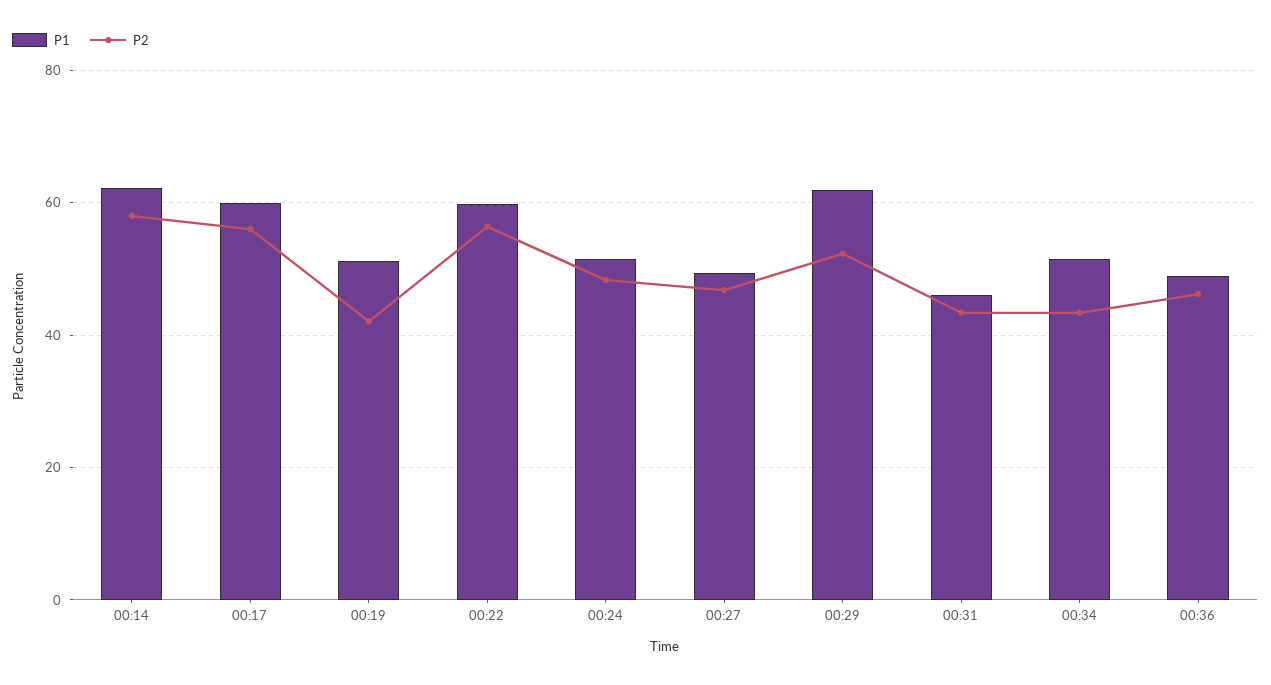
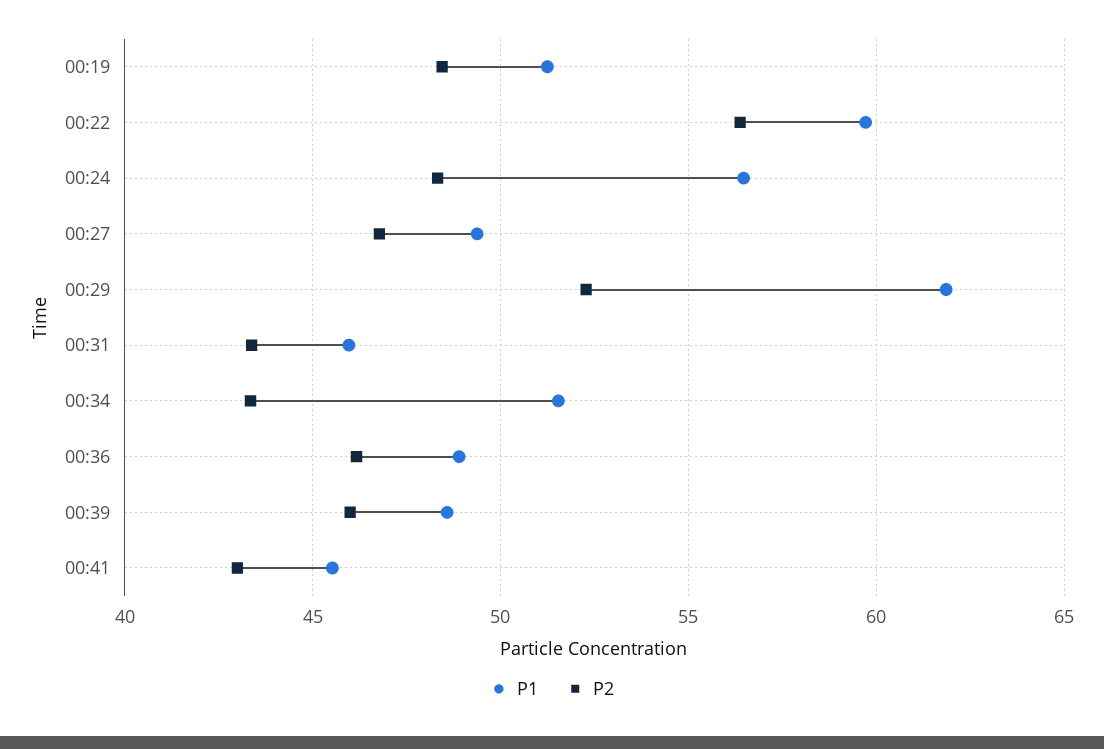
P1, 00:14: 62 -> none
P2, 00:14: 58 -> none
P1, 00:17: 60 -> none
P2, 00:17: 56 -> none
P2, 00:19: 42 -> 48.5
P1, 00:24: 52 -> 56.5
P1, 00:39: none -> 48.5
P2, 00:39: none -> 46
P1, 00:41: none -> 45.5
P2, 00:41: none -> 43

